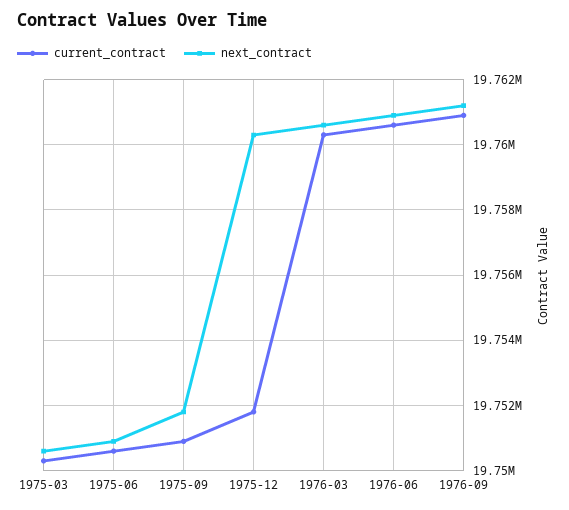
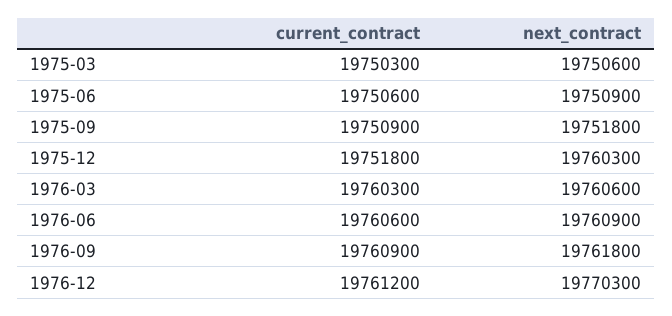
next_contract, 1976-09: 19761200 -> 19761800
current_contract, 1976-12: none -> 19761200
next_contract, 1976-12: none -> 19770300

